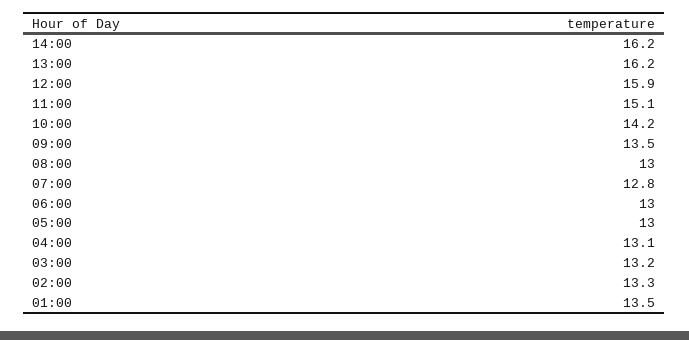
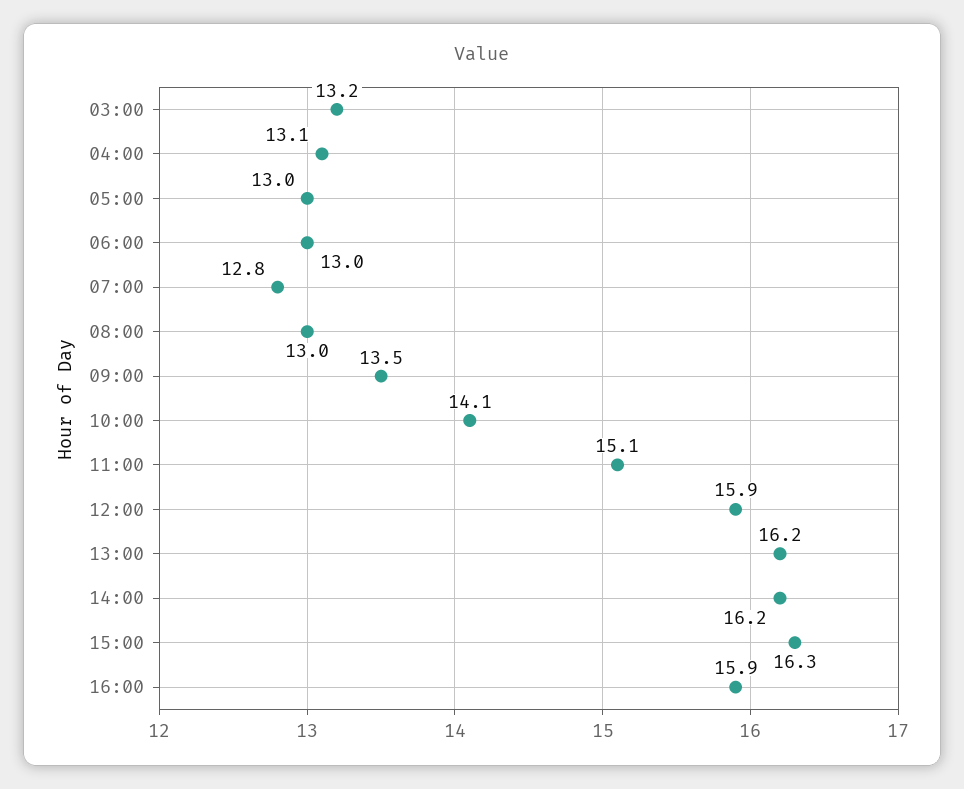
10:00: 14.2 -> 14.1
02:00: 13.3 -> none
01:00: 13.5 -> none
15:00: none -> 16.3
16:00: none -> 15.9

